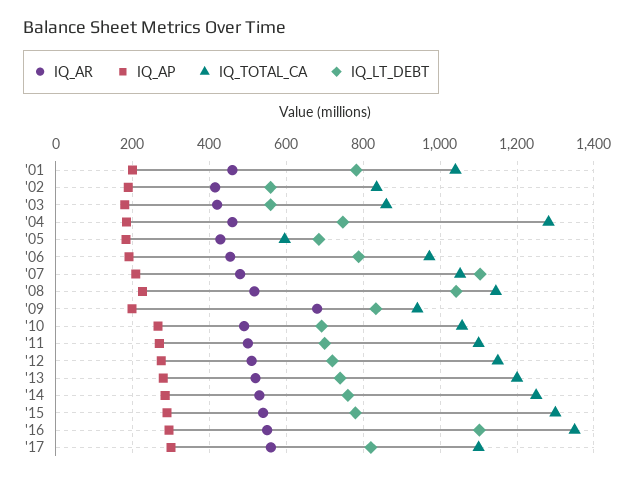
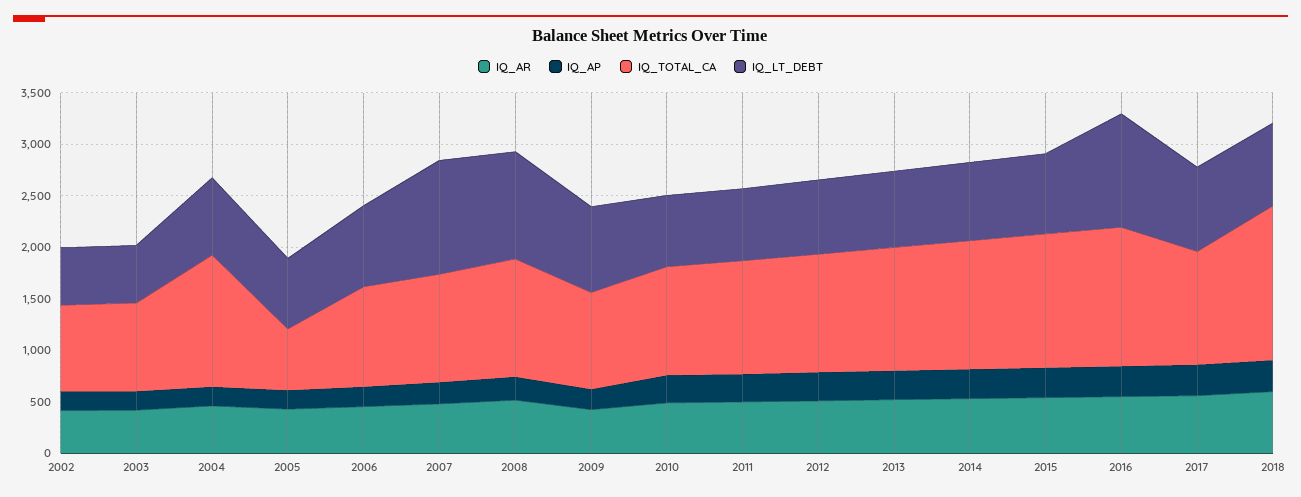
IQ_AR, '01: 460 -> none
IQ_AP, '01: 200 -> none
IQ_TOTAL_CA, '01: 1040 -> none
IQ_LT_DEBT, '01: 780 -> none
IQ_AR, '09: 680 -> 400
IQ_AR, 2018: none -> 600
IQ_AP, 2018: none -> 300
IQ_TOTAL_CA, 2018: none -> 1500
IQ_LT_DEBT, 2018: none -> 800

